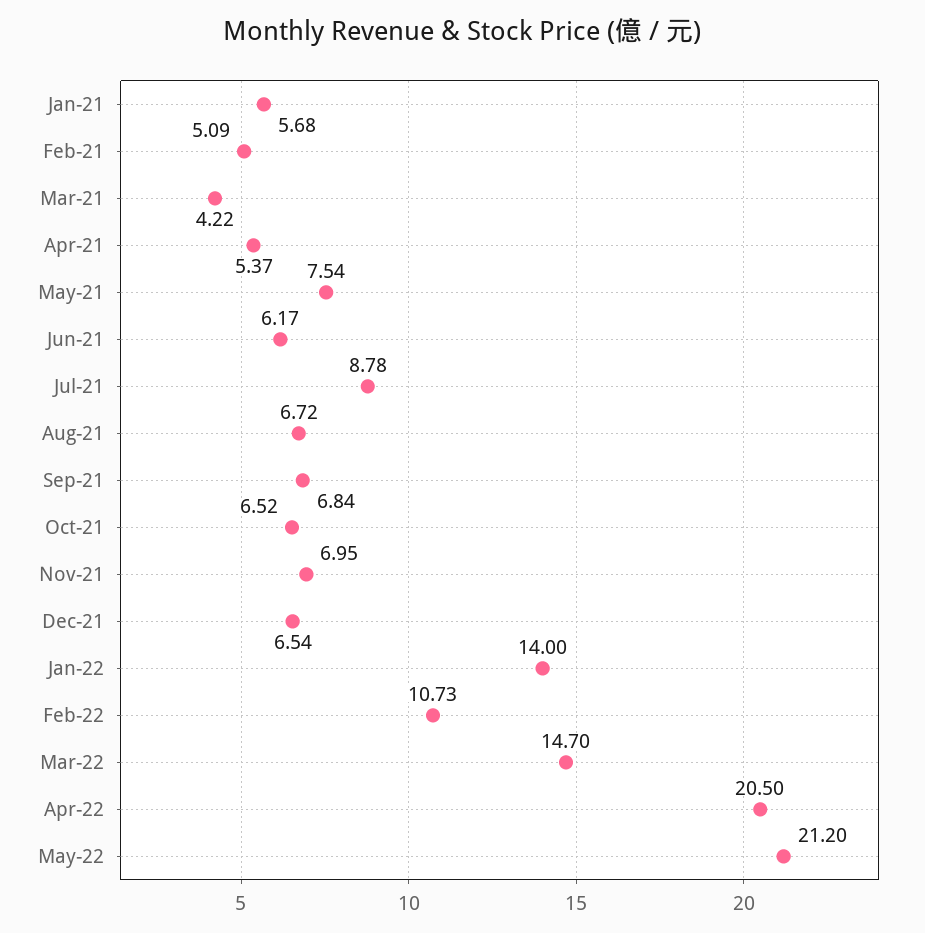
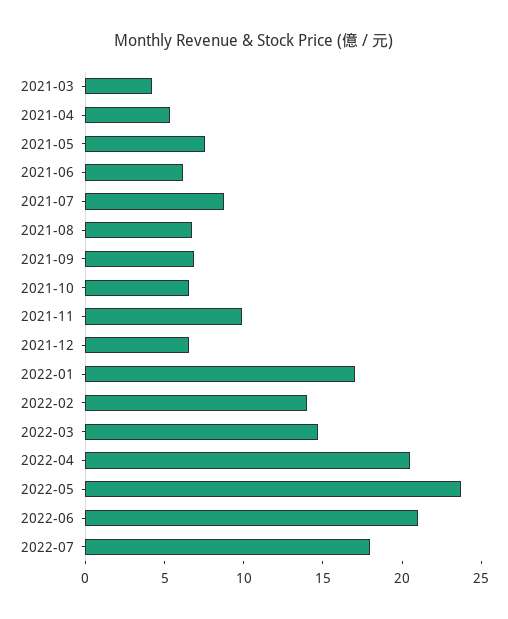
Jan-21: 5.68 -> none
Feb-21: 5.09 -> none
Nov-21: 6.95 -> 10
Jan-22: 14 -> 17
Feb-22: 10.73 -> 14
May-22: 21.2 -> 24
2022-06: none -> 21
2022-07: none -> 18

